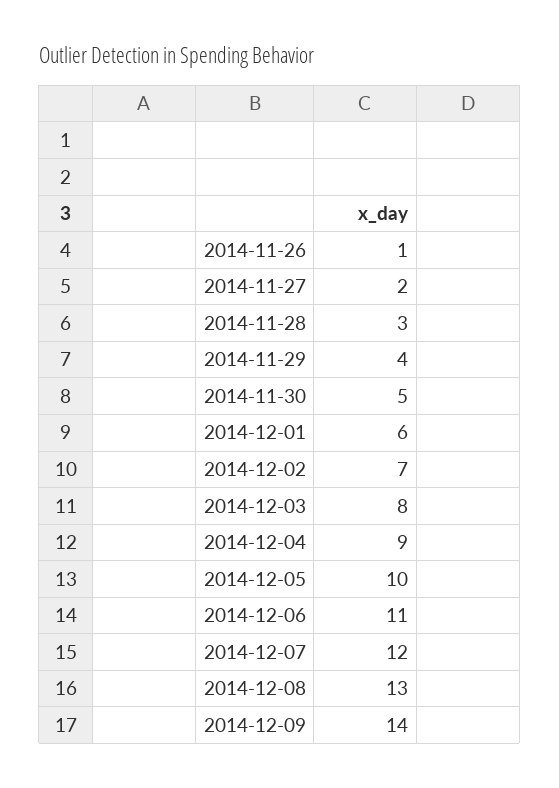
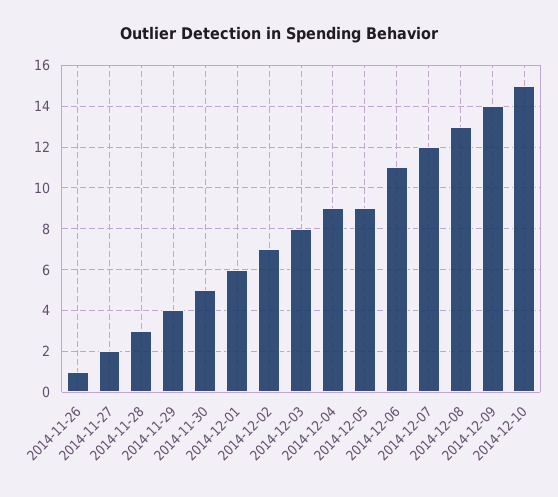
2014-12-05: 10 -> 9
2014-12-10: none -> 15

